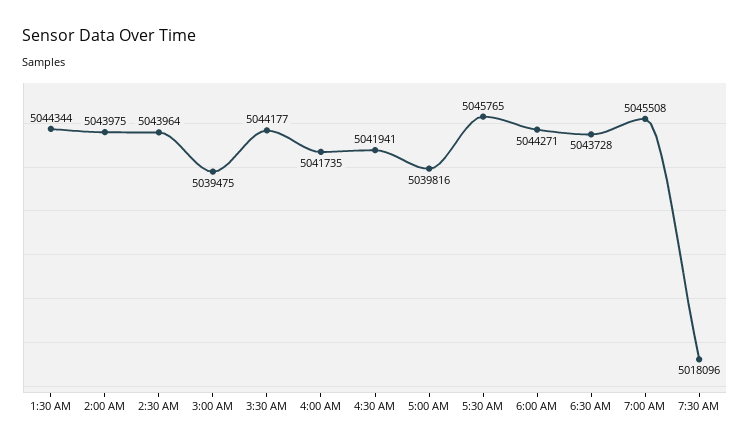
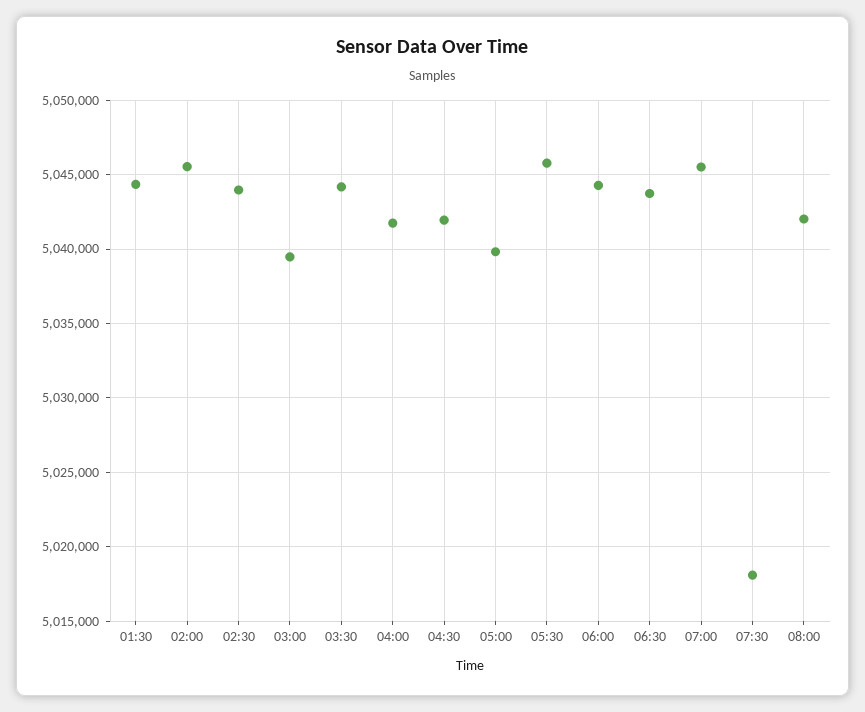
2:00 AM: 5043975 -> 5045500
08:00: none -> 5042000

